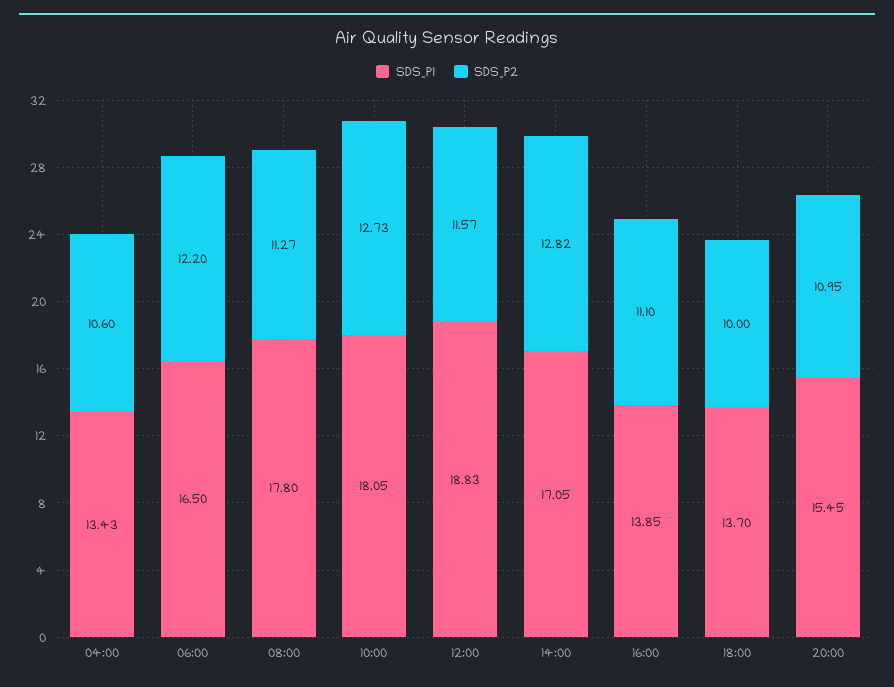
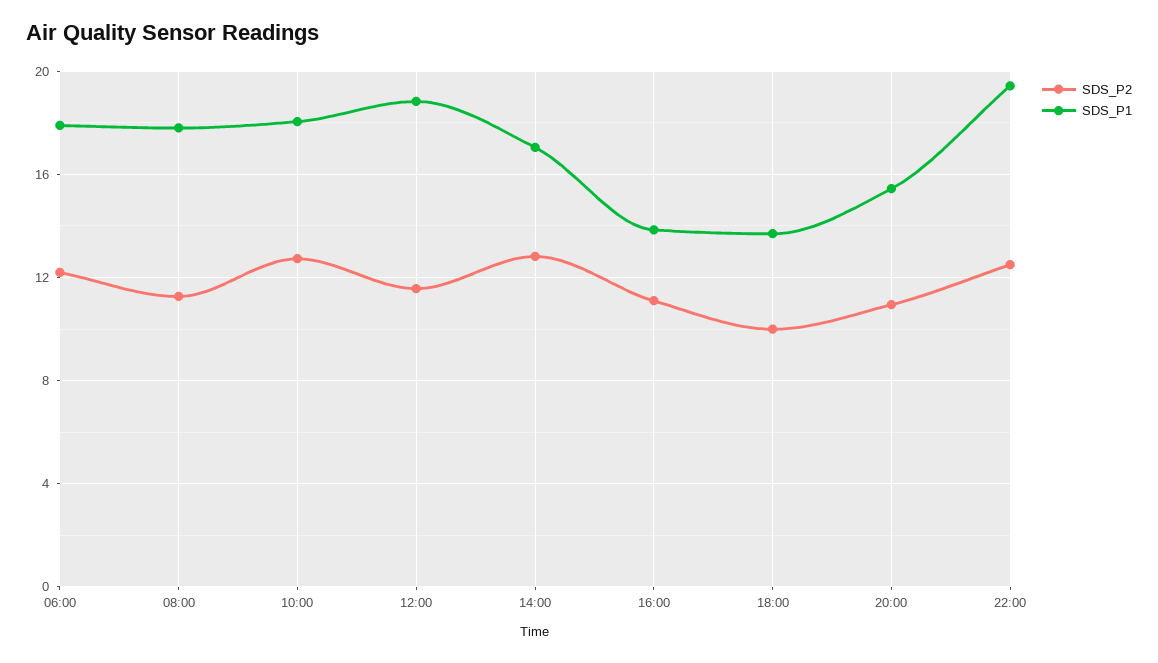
SDS_P1, 04:00: 13.43 -> none
SDS_P2, 04:00: 10.6 -> none
SDS_P1, 06:00: 16.5 -> 18
SDS_P2, 22:00: none -> 12.5
SDS_P1, 22:00: none -> 19.5

